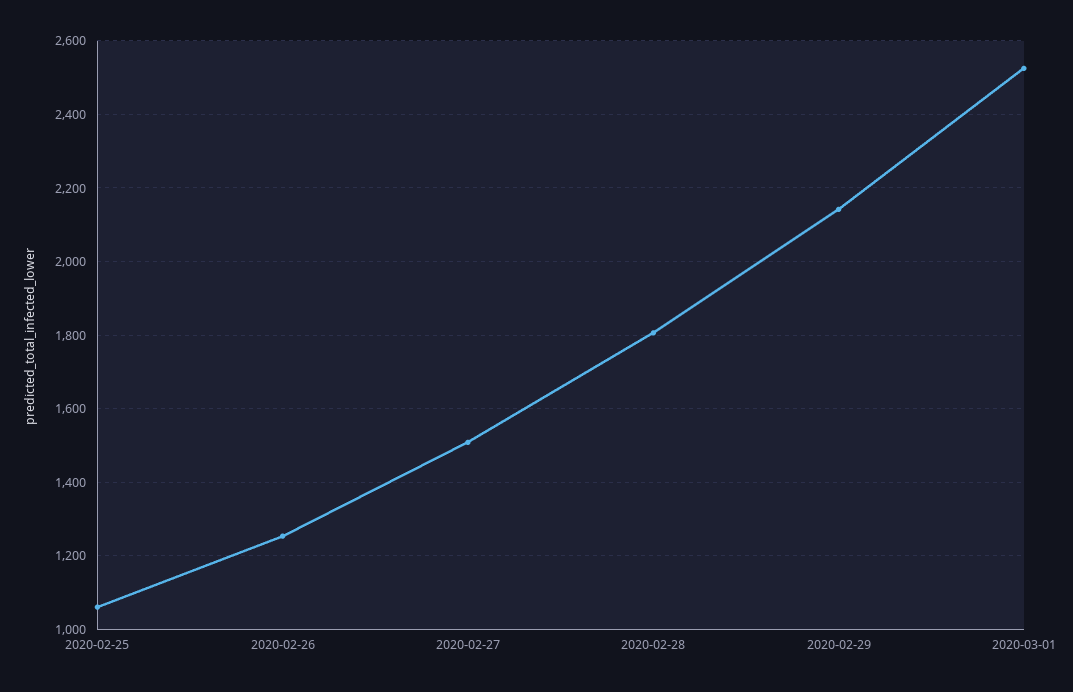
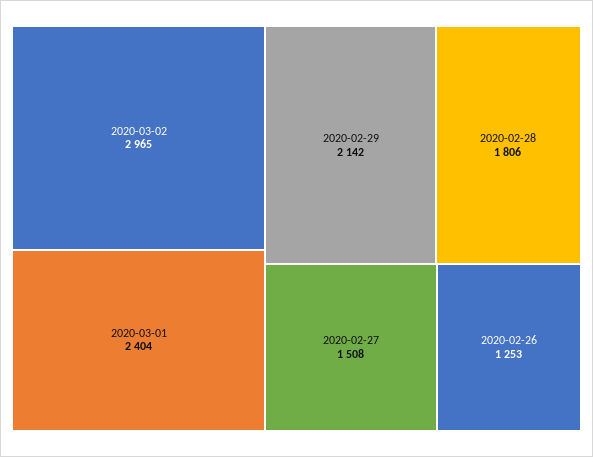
2020-02-25: 1060 -> none
2020-03-01: 2520 -> 2404
2020-03-02: none -> 2965

